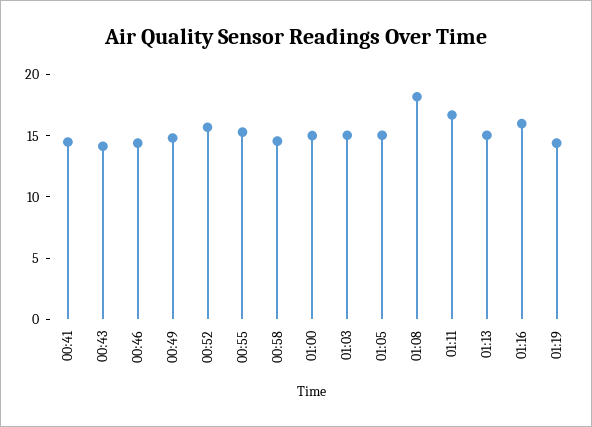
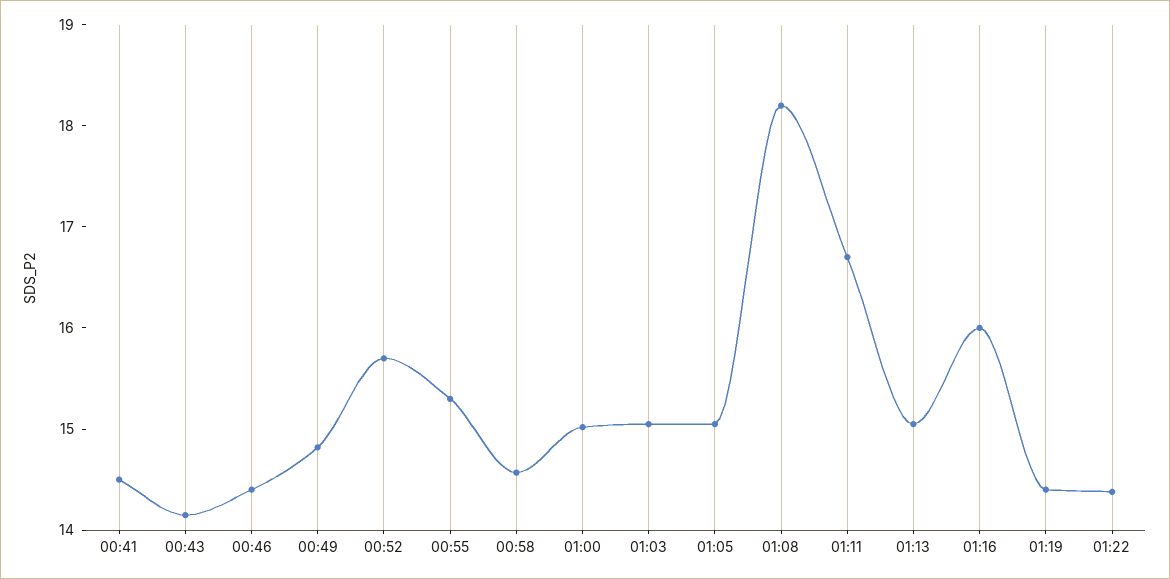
01:22: none -> 14.4

